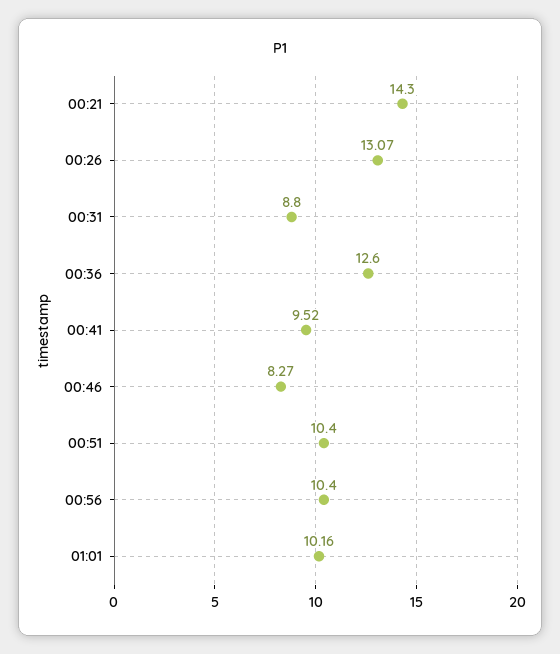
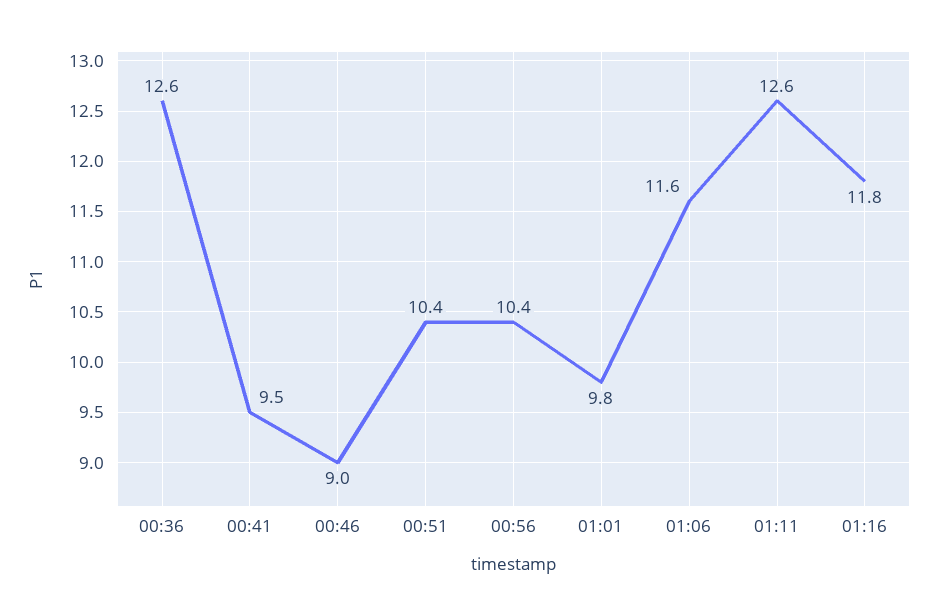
00:21: 14.3 -> none
00:26: 13.07 -> none
00:31: 8.8 -> none
00:46: 8.27 -> 9
01:01: 10.16 -> 9.8
01:06: none -> 11.6
01:11: none -> 12.6
01:16: none -> 11.8

